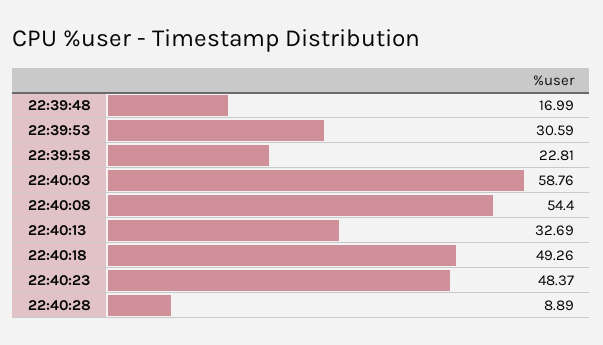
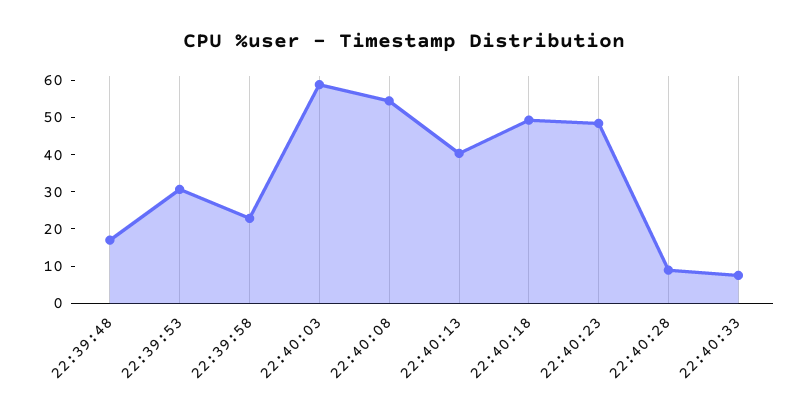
22:40:13: 32.69 -> 40
22:40:33: none -> 7.5

